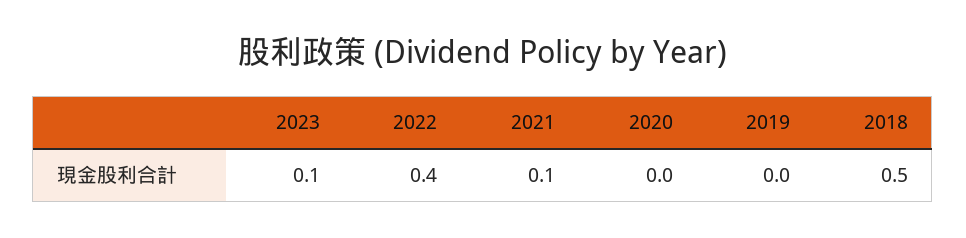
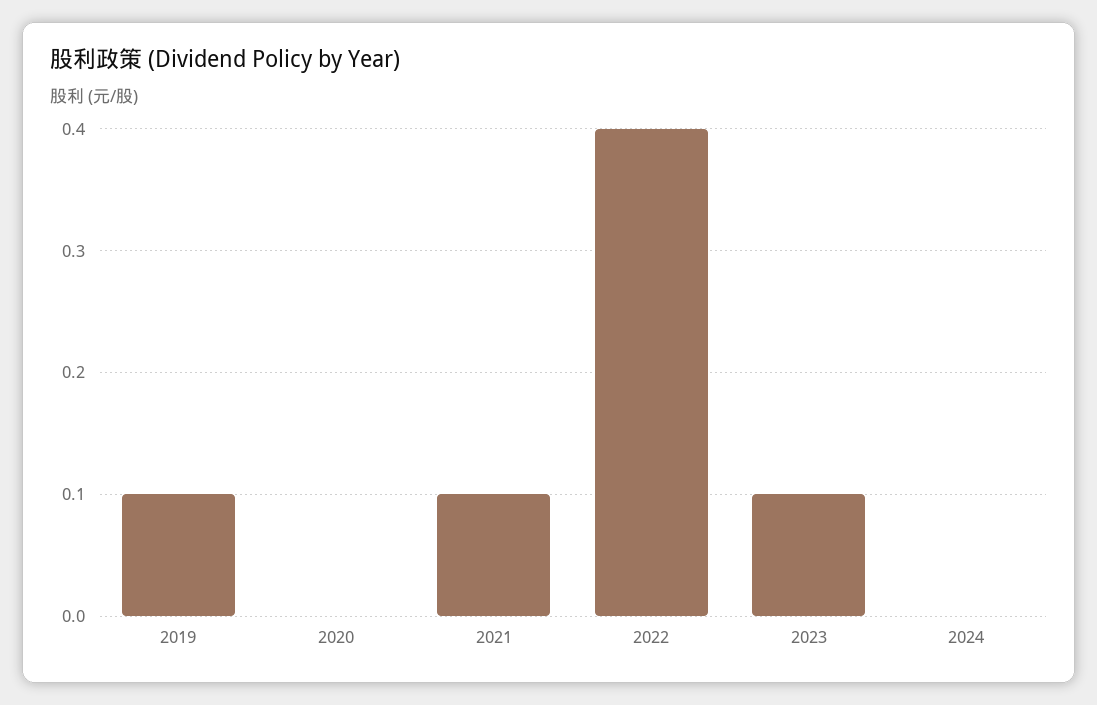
2019: 0 -> 0.1
2018: 0.5 -> none
2024: none -> 0

